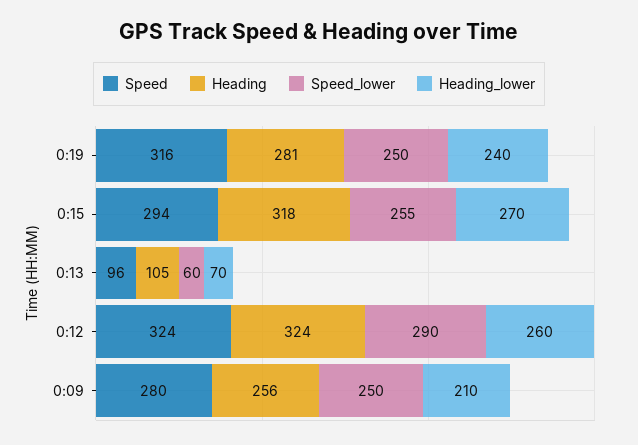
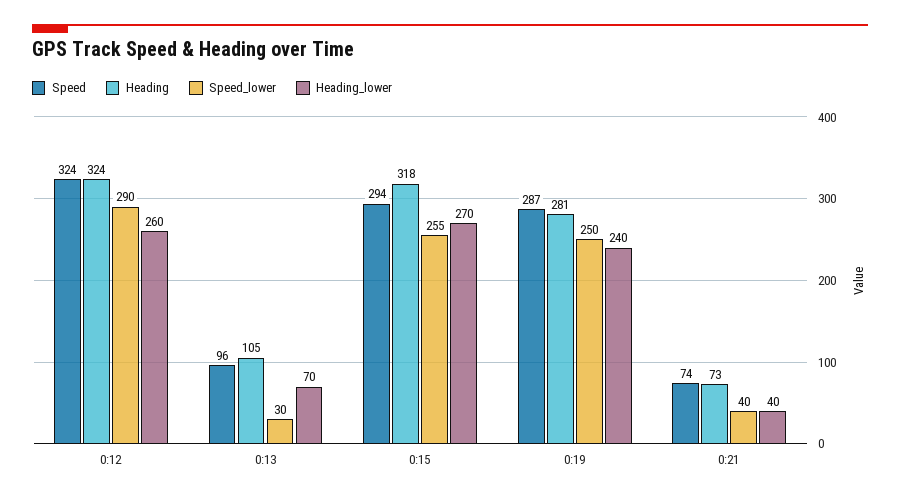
Speed, 0:19: 316 -> 287
Speed_lower, 0:13: 60 -> 30
Speed, 0:09: 280 -> none
Heading, 0:09: 256 -> none
Speed_lower, 0:09: 250 -> none
Heading_lower, 0:09: 210 -> none
Speed, 0:21: none -> 74
Heading, 0:21: none -> 73
Speed_lower, 0:21: none -> 40
Heading_lower, 0:21: none -> 40

